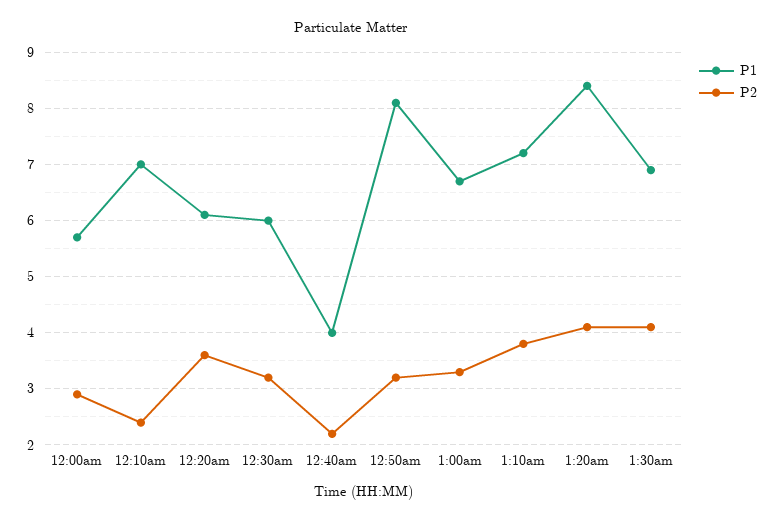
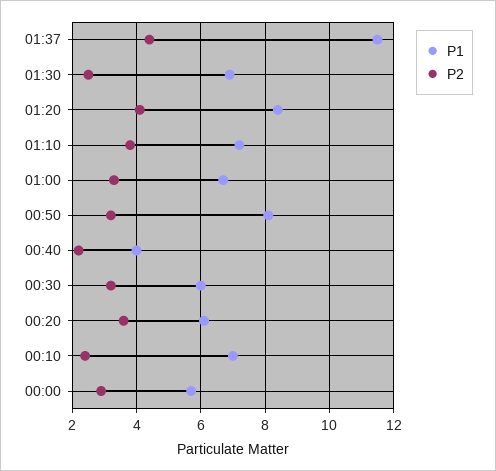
P2, 1:30am: 4 -> 2.5
P1, 01:37: none -> 11.5
P2, 01:37: none -> 4.5

